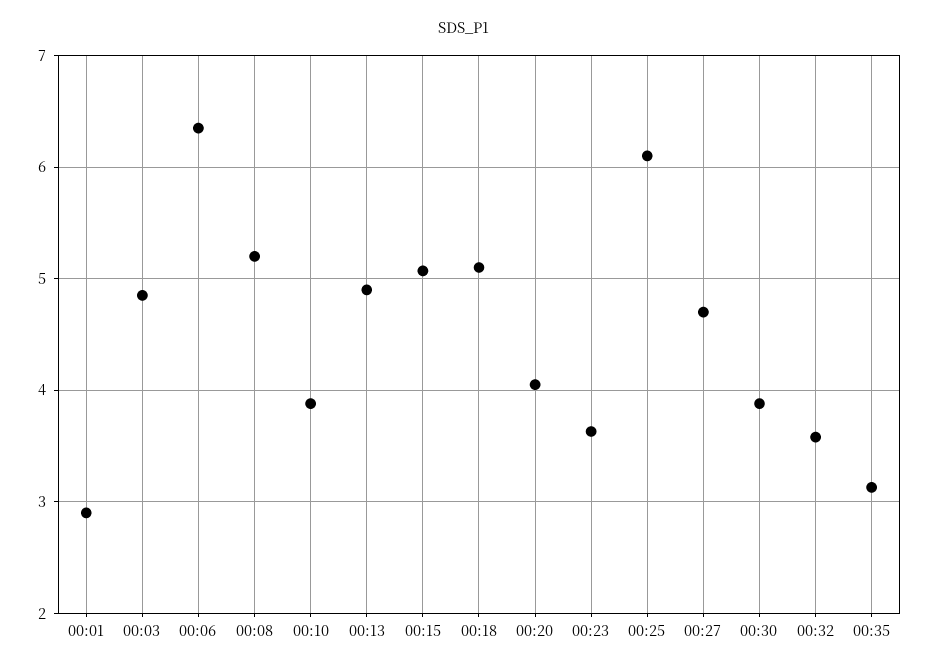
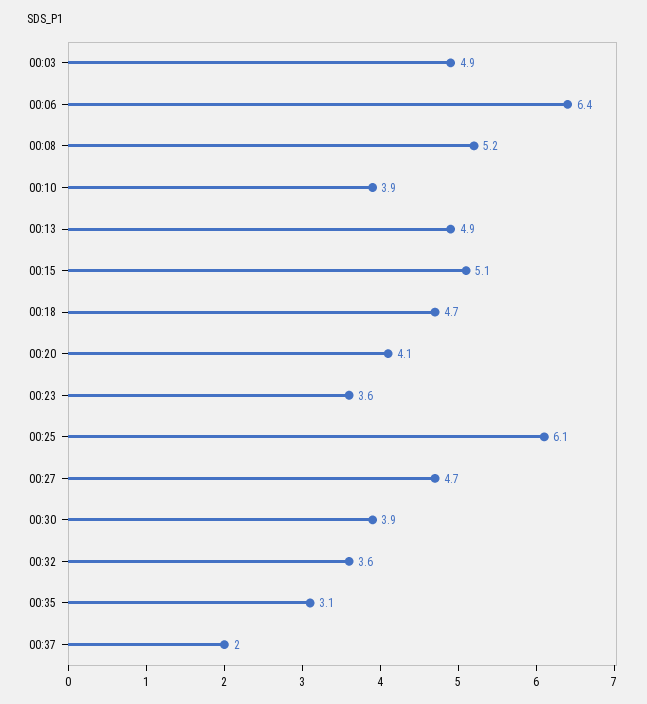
00:01: 2.9 -> none
00:18: 5.1 -> 4.7
00:37: none -> 2

